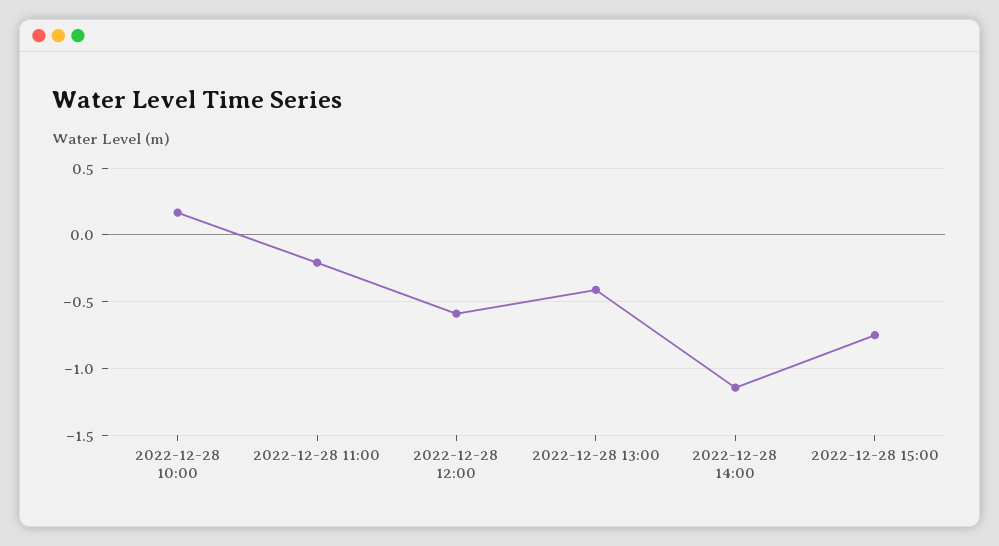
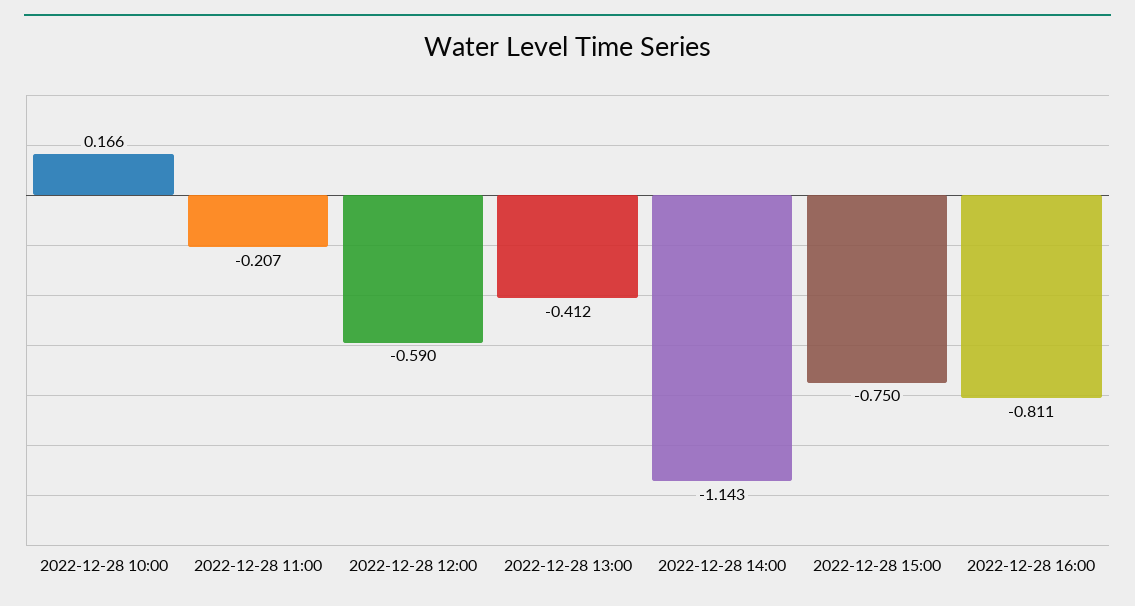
2022-12-28 16:00: none -> -0.811

